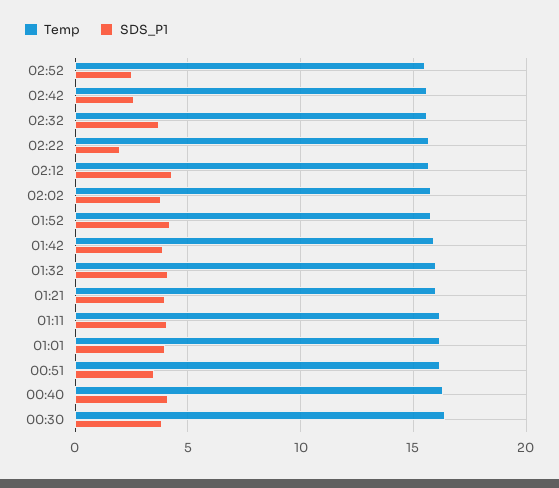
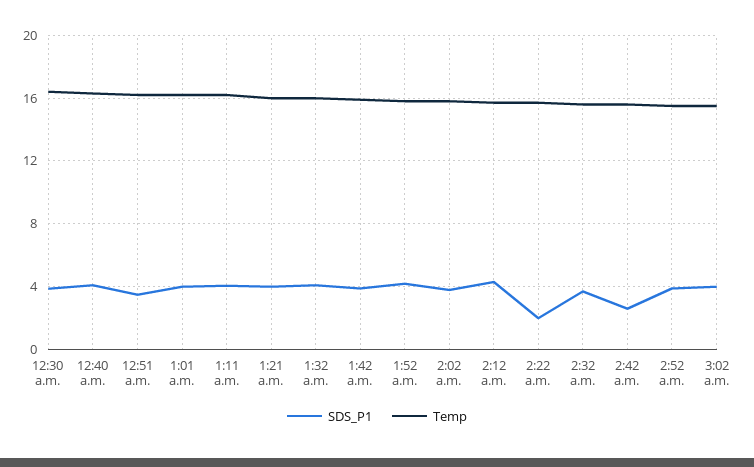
SDS_P1, 02:52: 2.5 -> 4
SDS_P1, 3:02 a.m.: none -> 4
Temp, 3:02 a.m.: none -> 15.5

